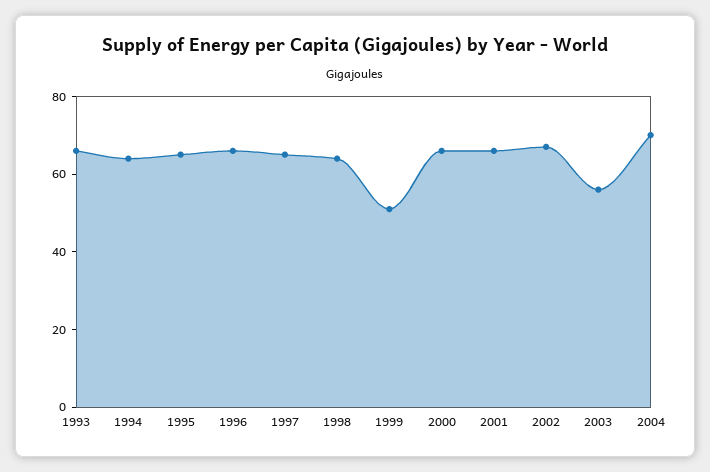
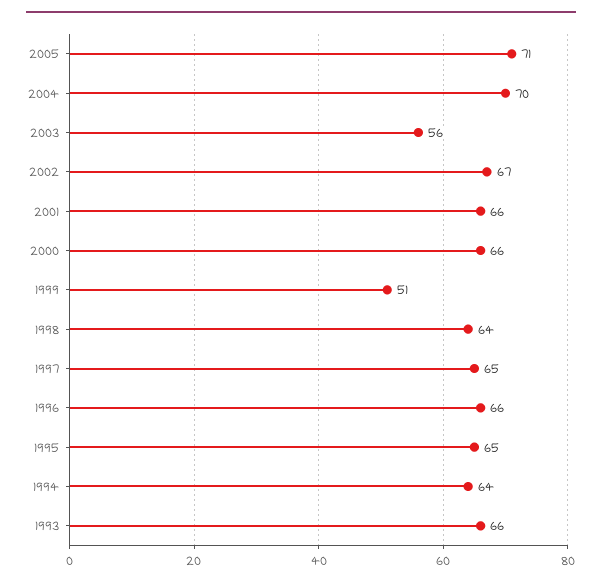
2005: none -> 71

